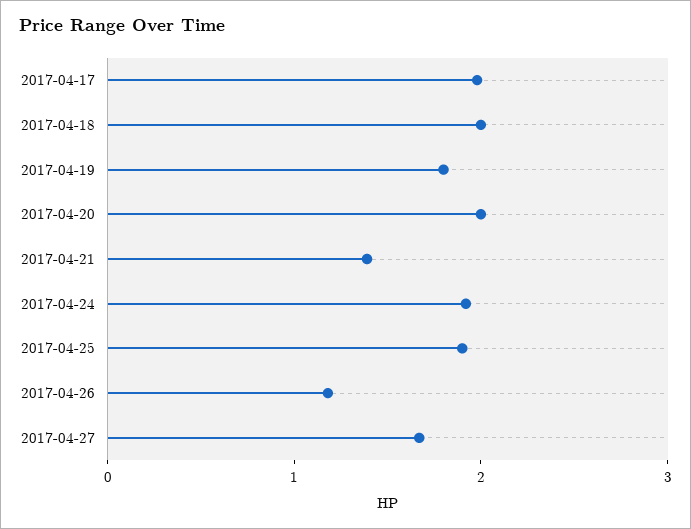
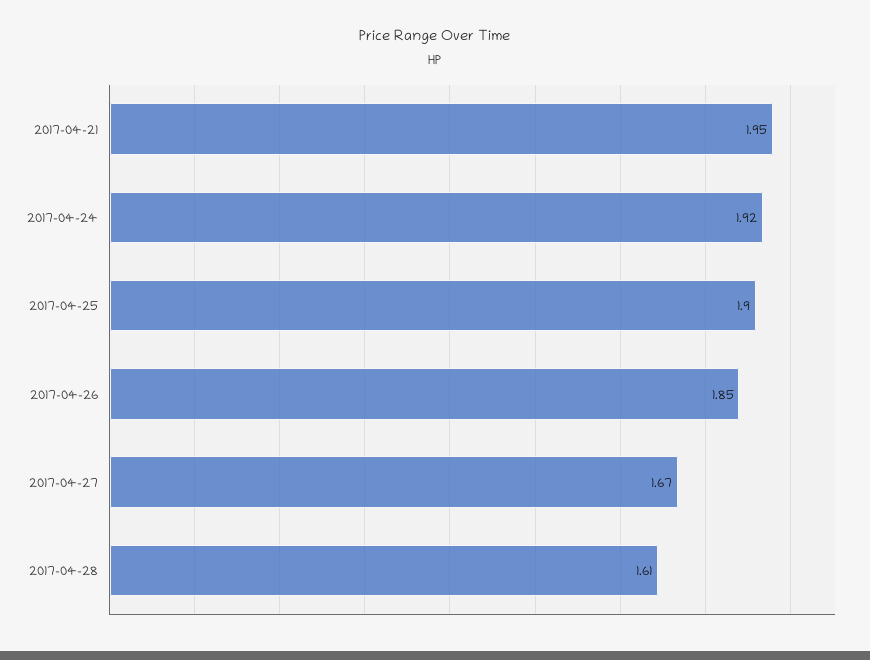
2017-04-17: 2 -> none
2017-04-18: 2 -> none
2017-04-19: 1.8 -> none
2017-04-20: 2 -> none
2017-04-21: 1.4 -> 1.95
2017-04-26: 1.2 -> 1.85
2017-04-28: none -> 1.61

